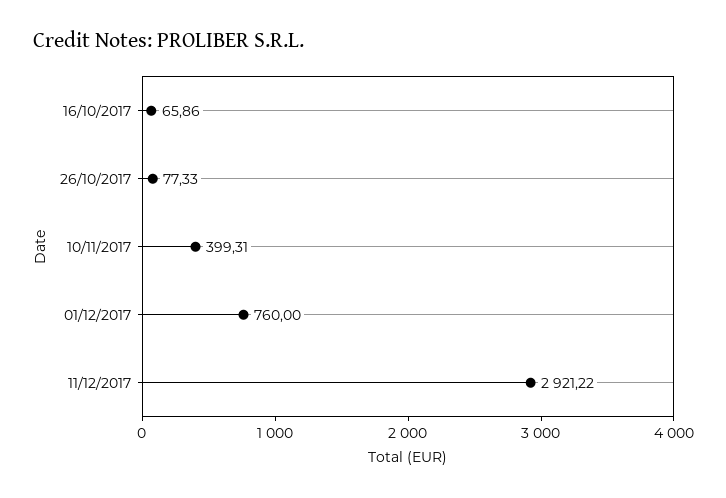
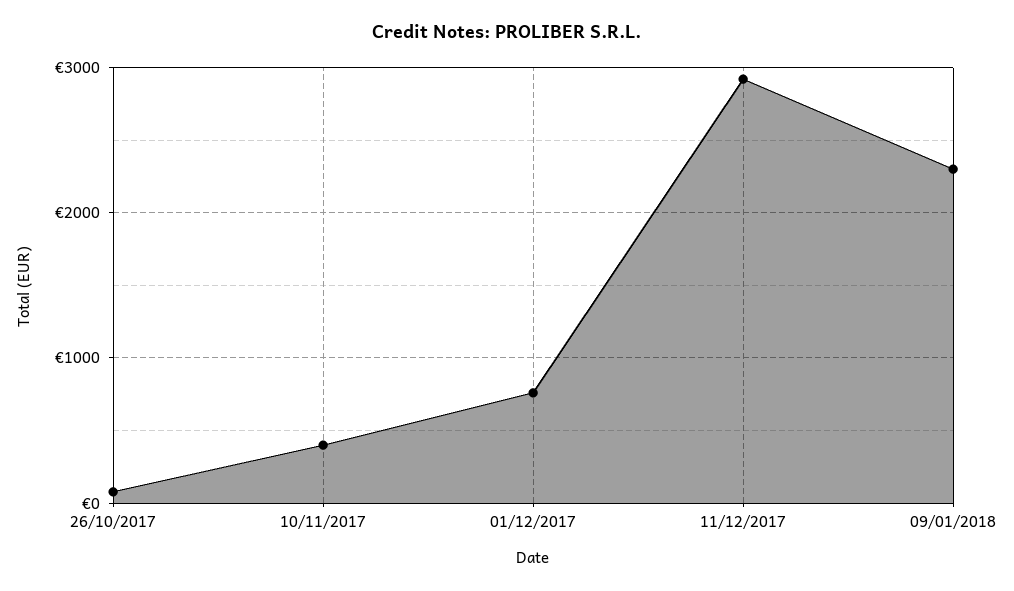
16/10/2017: 65.86 -> none
09/01/2018: none -> 2300

